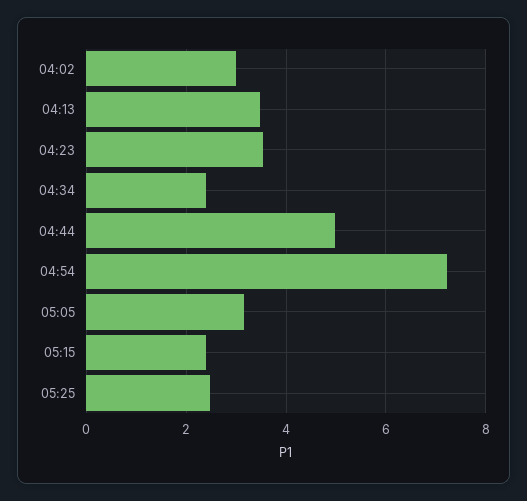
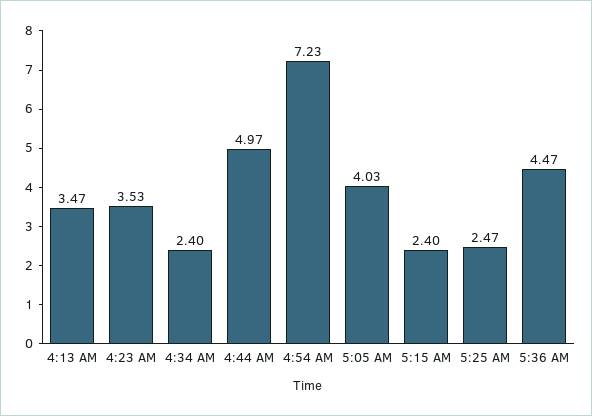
04:02: 3 -> none
05:05: 3.2 -> 4.03
5:36 AM: none -> 4.47

